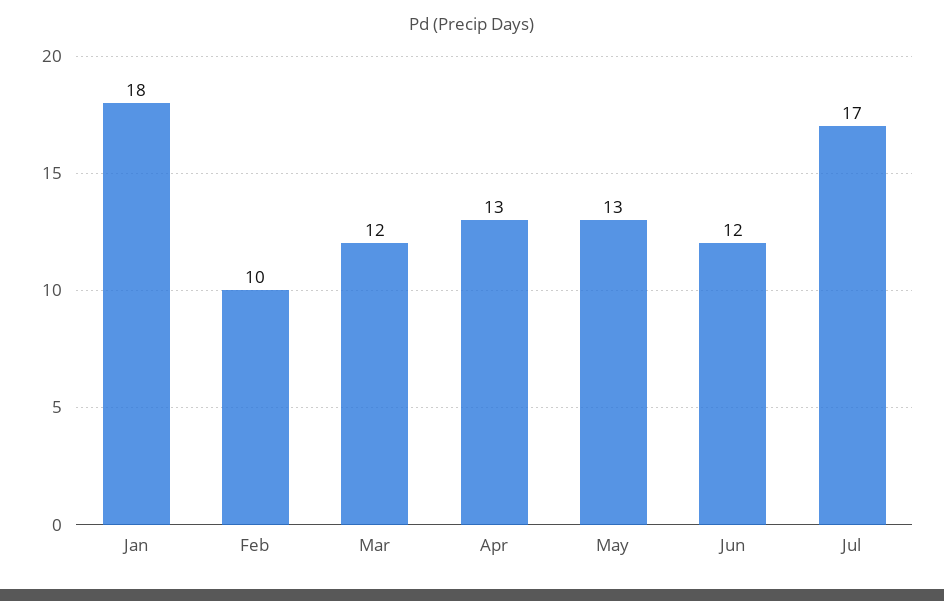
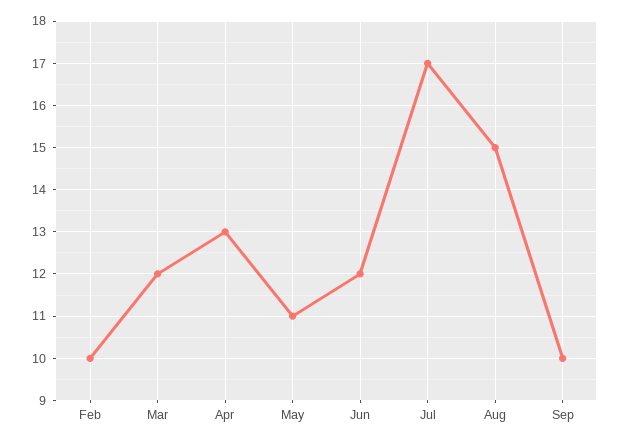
Jan: 18 -> none
May: 13 -> 11
Aug: none -> 15
Sep: none -> 10

